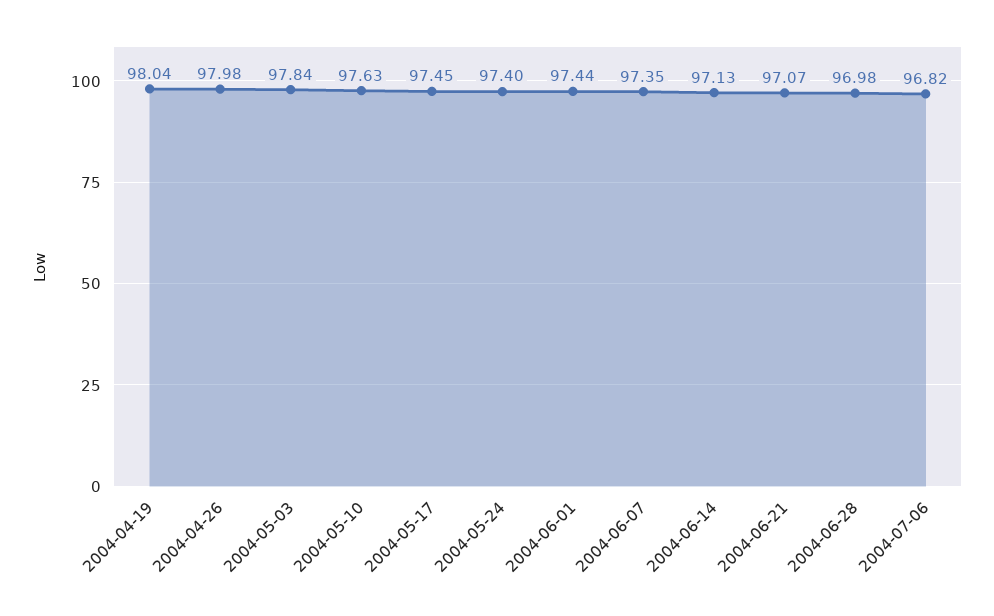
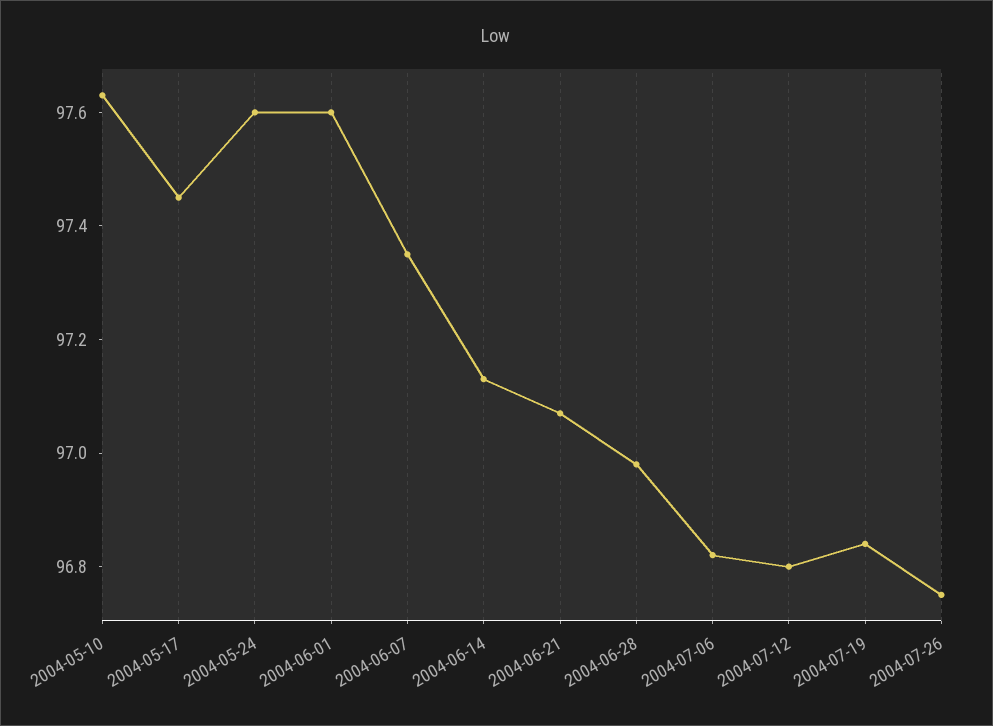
2004-04-19: 98.04 -> none
2004-04-26: 97.98 -> none
2004-05-03: 97.84 -> none
2004-05-24: 97.4 -> 97.6
2004-06-01: 97.44 -> 97.6
2004-07-12: none -> 96.8
2004-07-19: none -> 96.85
2004-07-26: none -> 96.75

